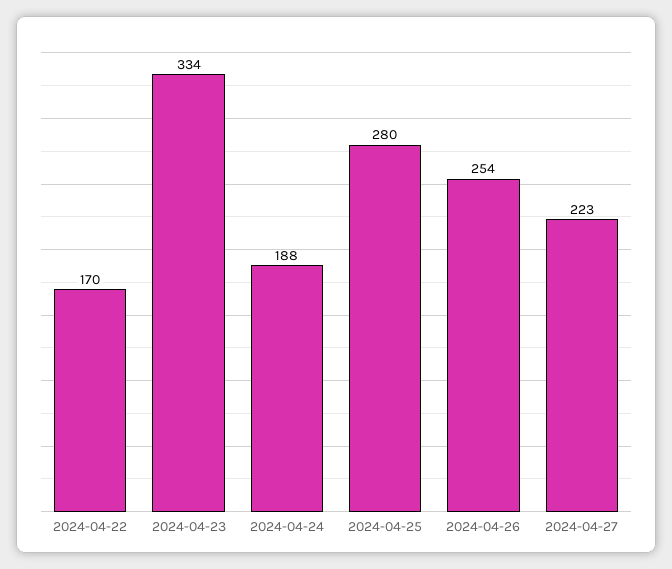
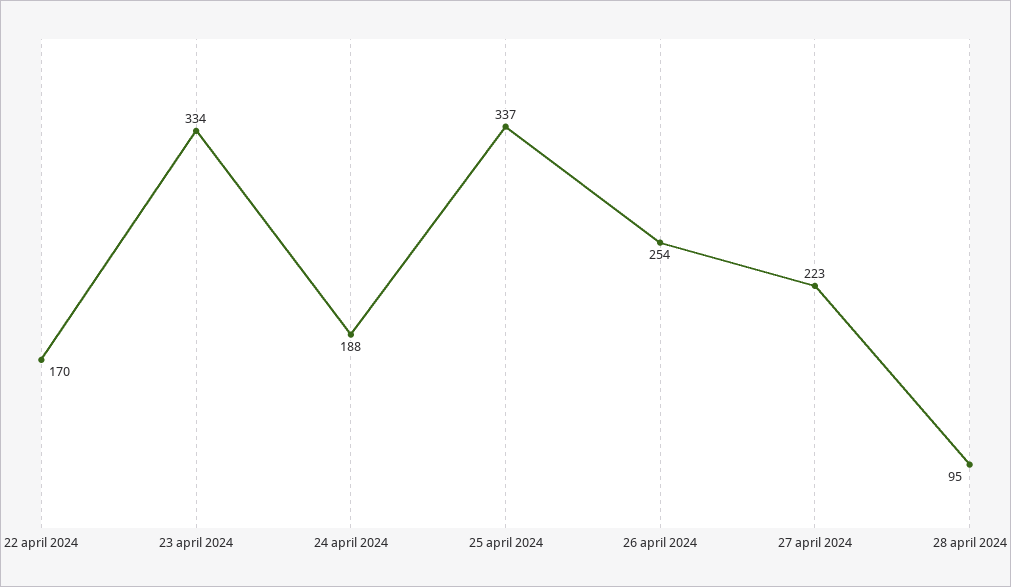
2024-04-25: 280 -> 337
28 april 2024: none -> 95

